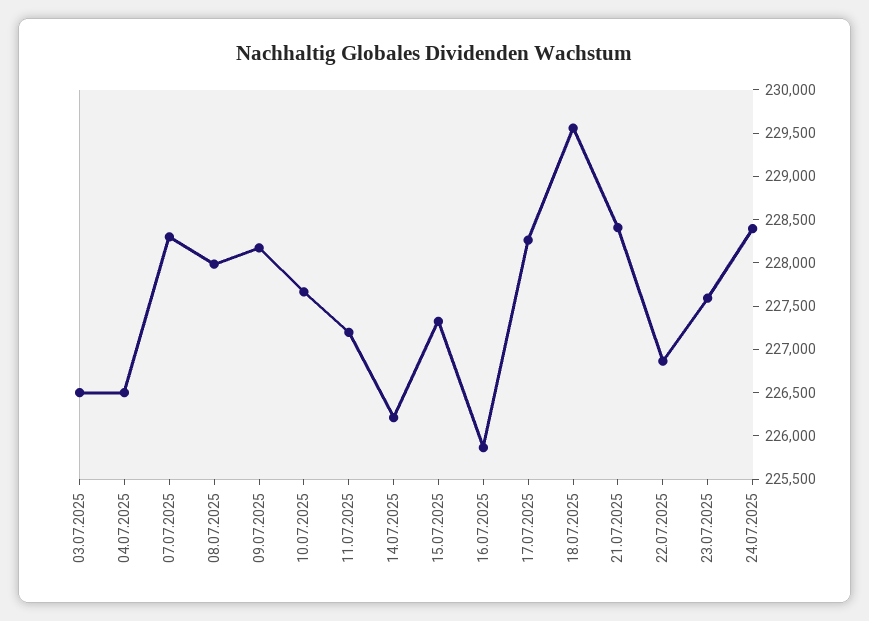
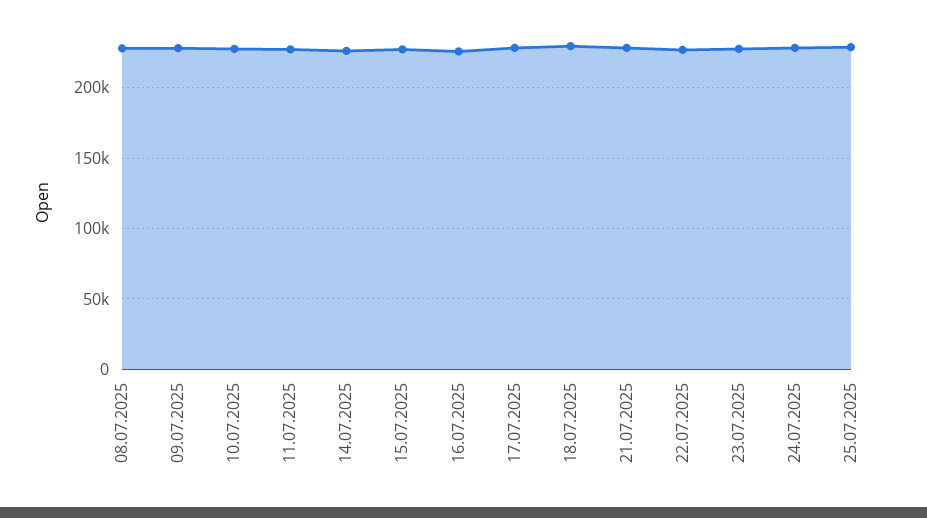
03.07.2025: 226500 -> none
04.07.2025: 226500 -> none
07.07.2025: 228300 -> none
25.07.2025: none -> 230000

